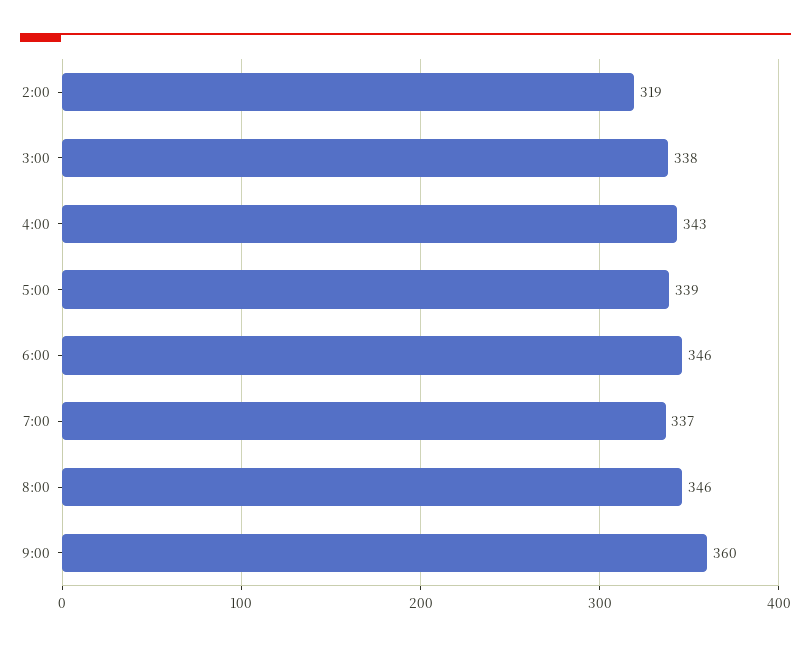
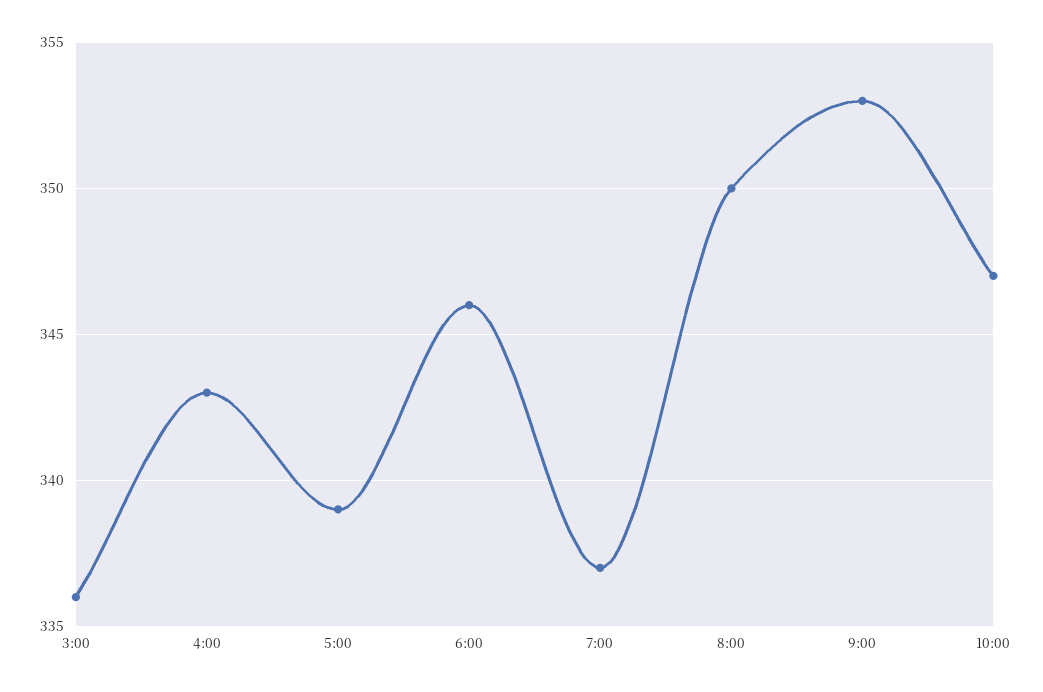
2:00: 319 -> none
3:00: 338 -> 336
8:00: 346 -> 350
9:00: 360 -> 353
10:00: none -> 347

